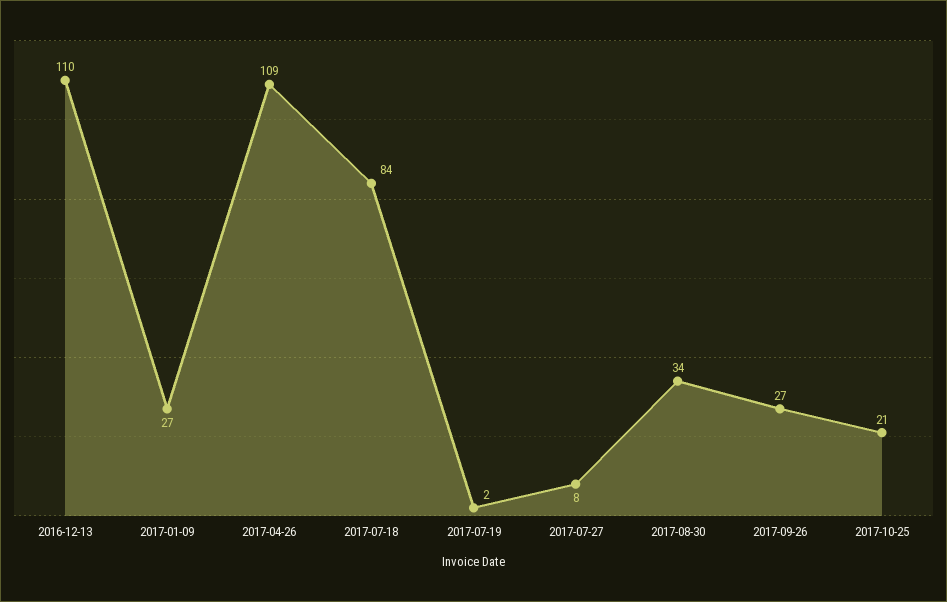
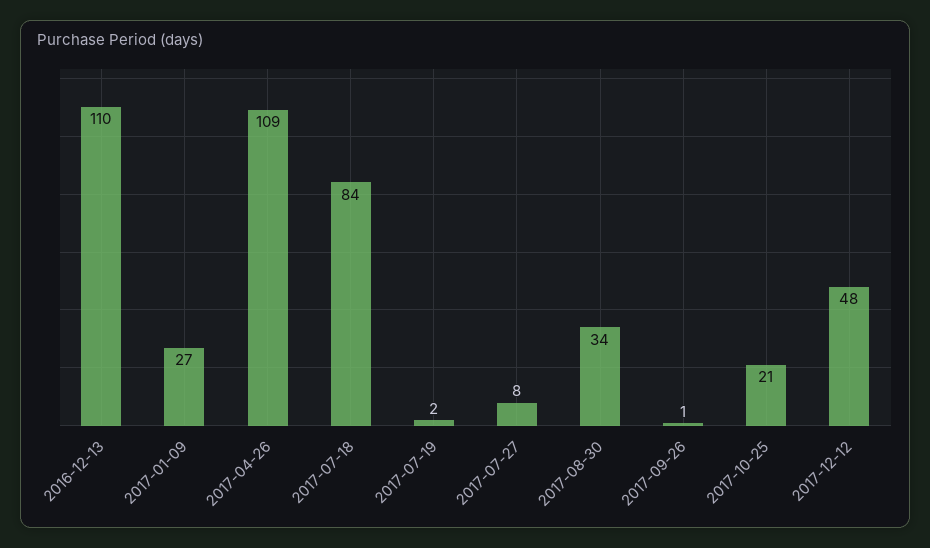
2017-09-26: 27 -> 1
2017-12-12: none -> 48

